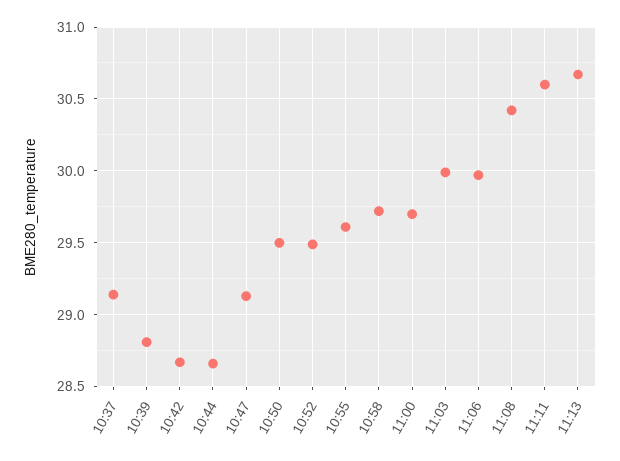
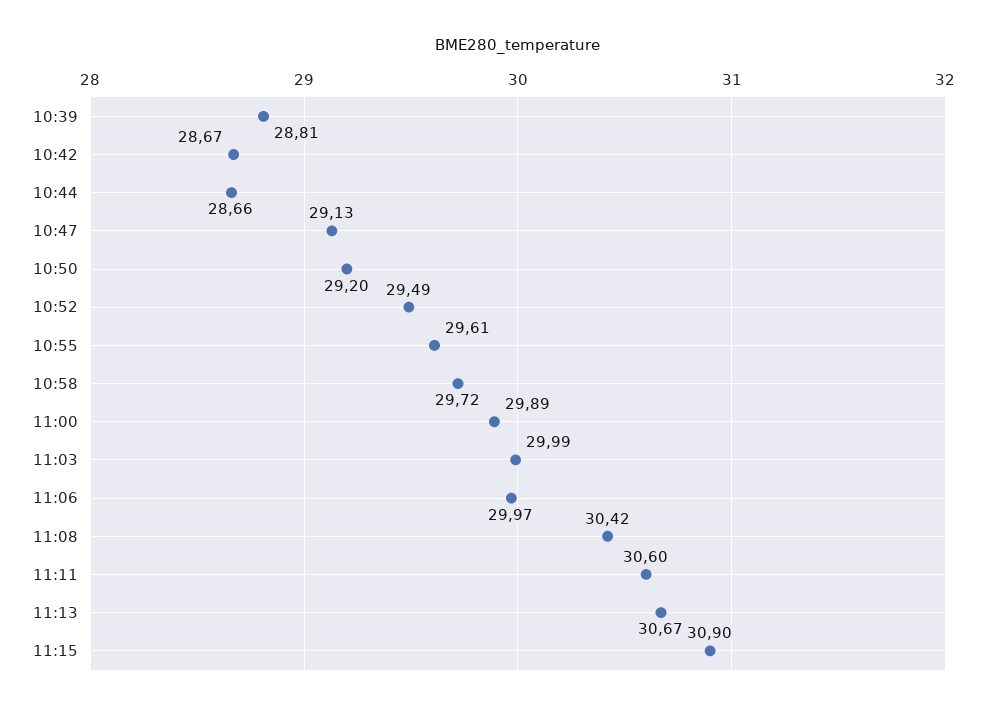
10:37: 29.15 -> none
10:50: 29.5 -> 29.2
11:00: 29.7 -> 29.89
11:15: none -> 30.9

